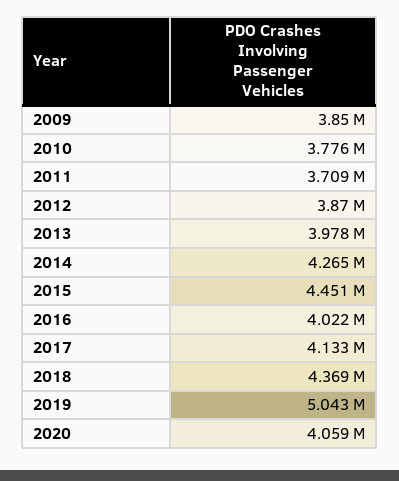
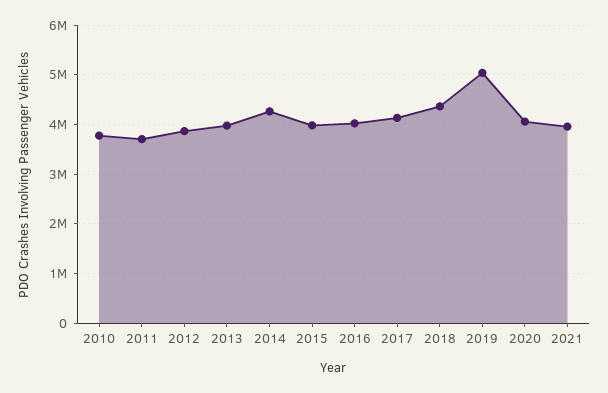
2009: 3850000 -> none
2015: 4451000 -> 4000000
2021: none -> 4000000

